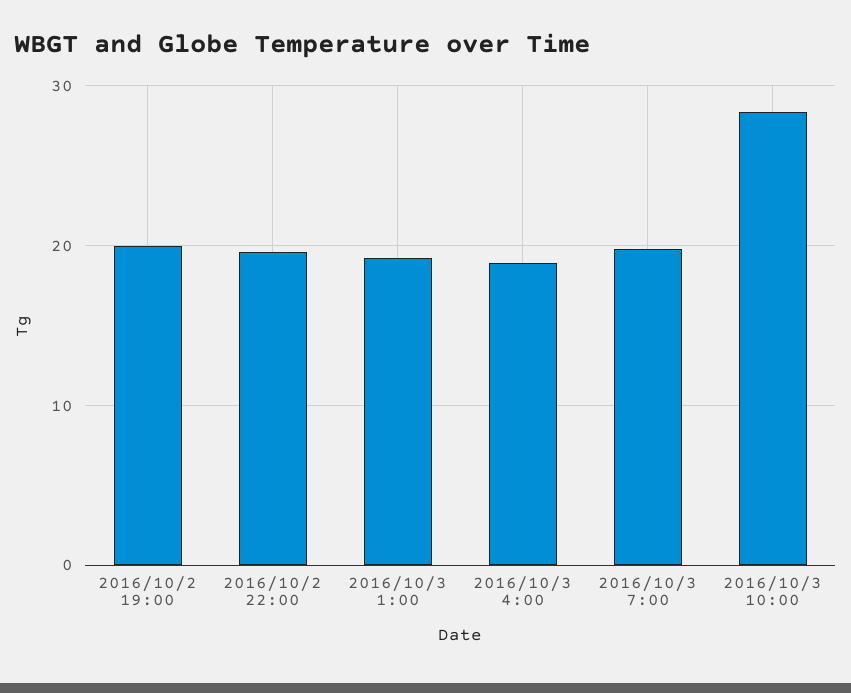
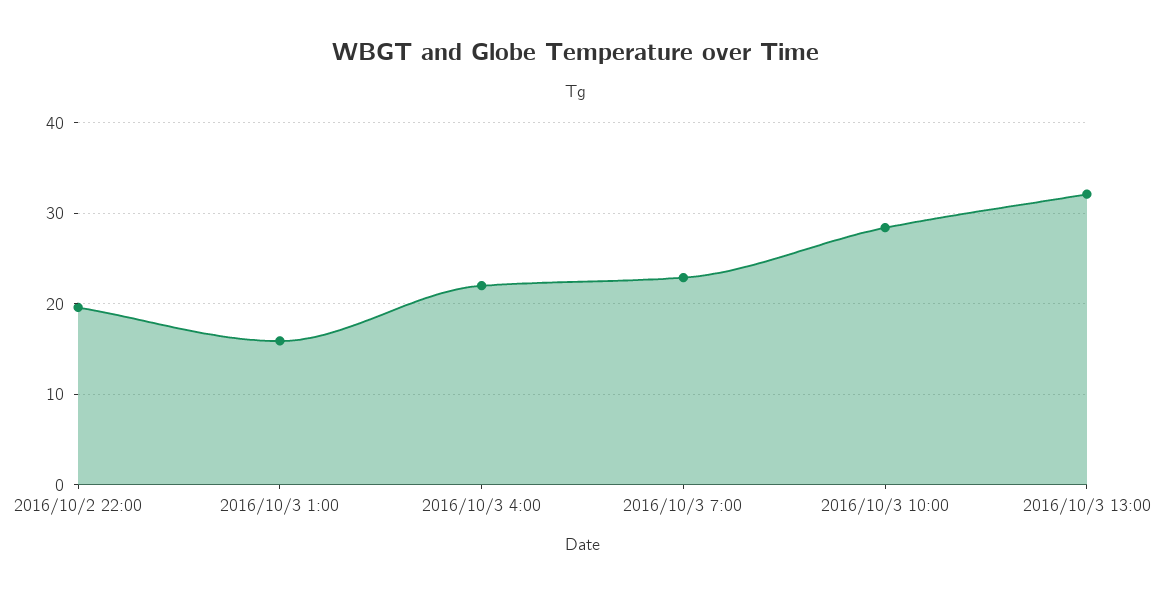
2016/10/2 19:00: 20 -> none
2016/10/3 1:00: 19 -> 16
2016/10/3 4:00: 19 -> 22
2016/10/3 7:00: 20 -> 23
2016/10/3 13:00: none -> 32

